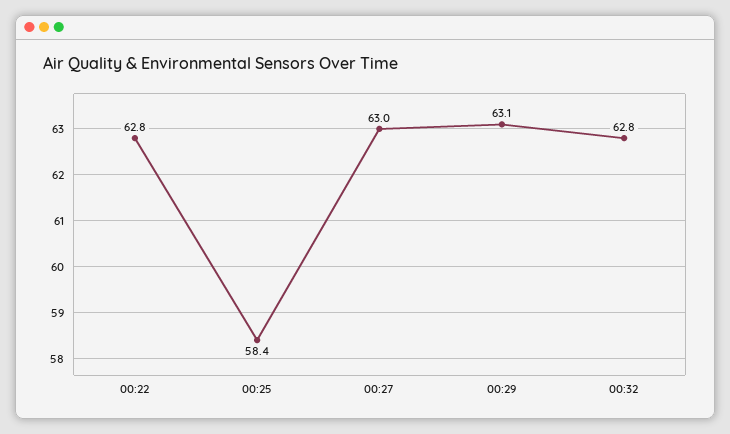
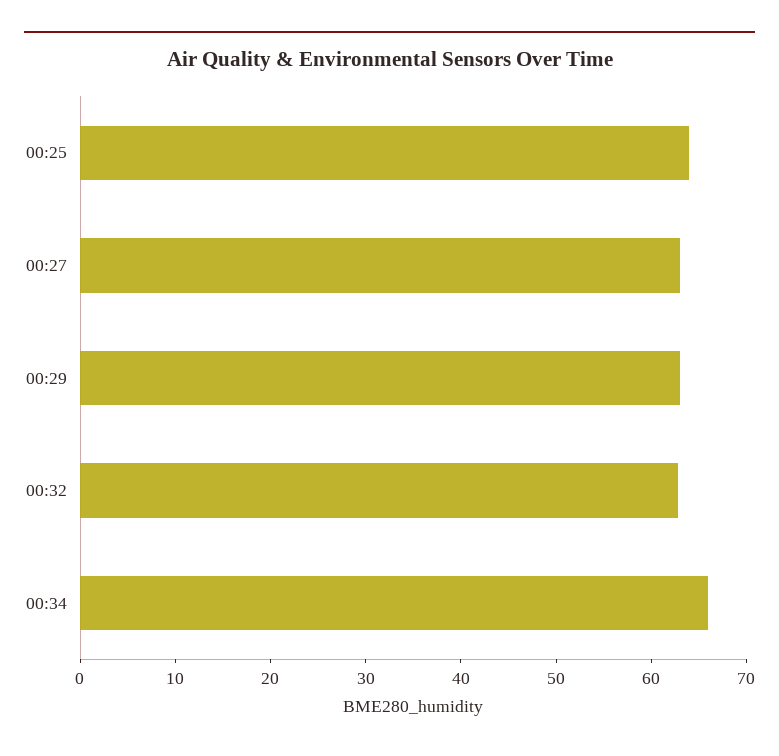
00:22: 62.8 -> none
00:25: 58.4 -> 64
00:34: none -> 66

